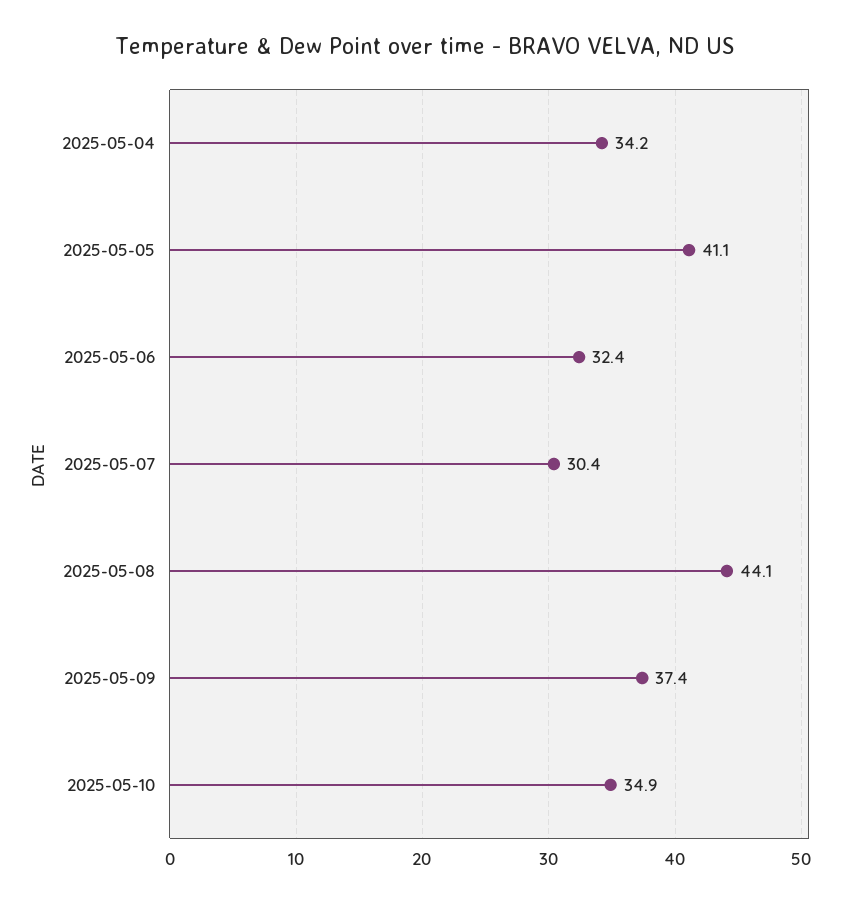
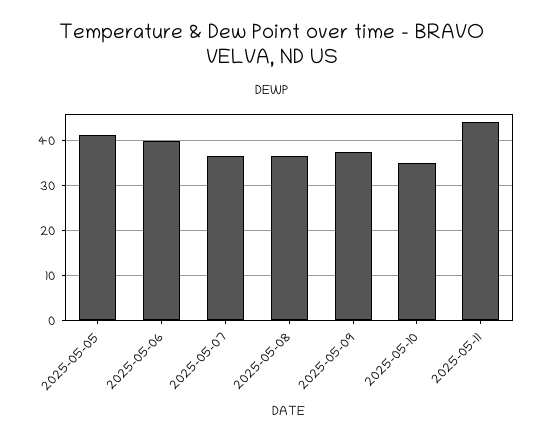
2025-05-04: 34.2 -> none
2025-05-06: 32.4 -> 40
2025-05-07: 30.4 -> 36
2025-05-08: 44.1 -> 36
2025-05-11: none -> 44

